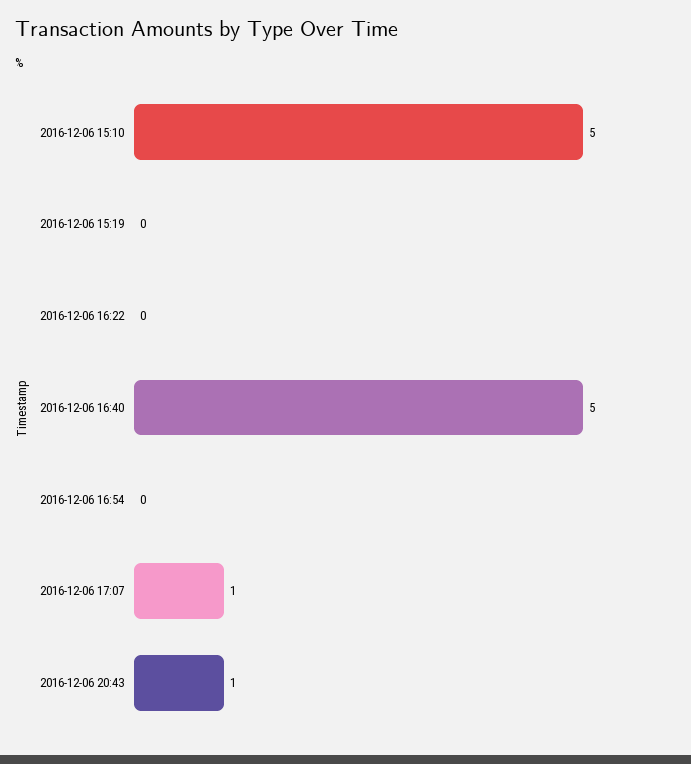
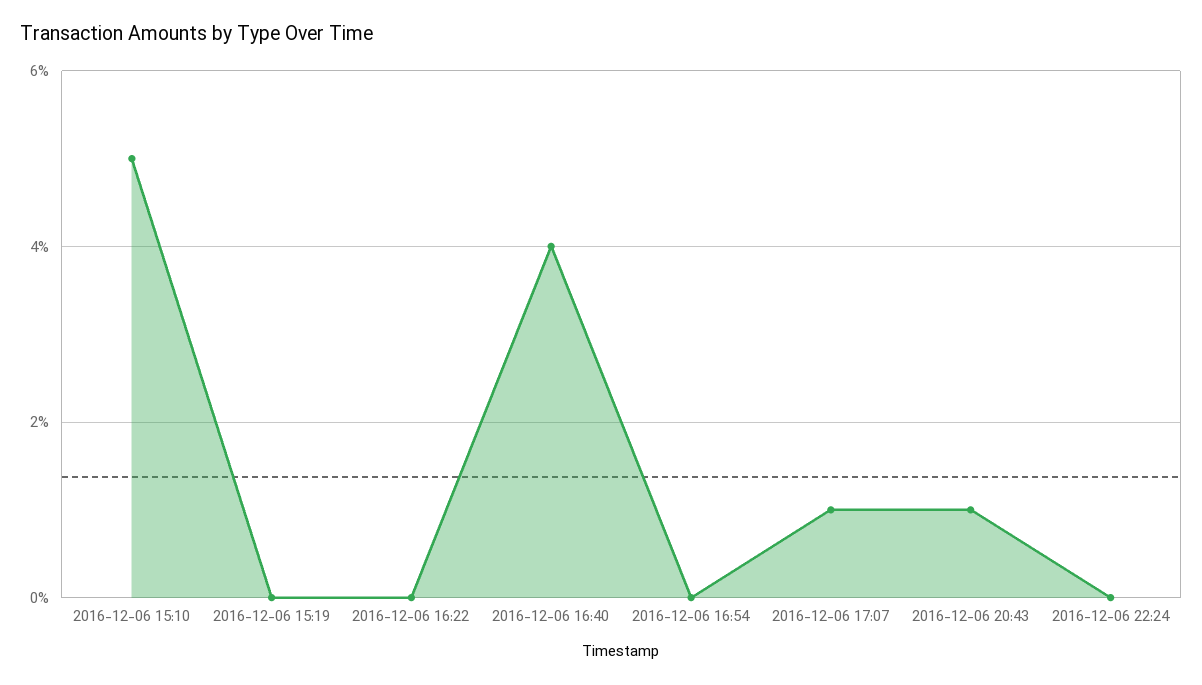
2016-12-06 16:40: 5 -> 4
2016-12-06 22:24: none -> 0

